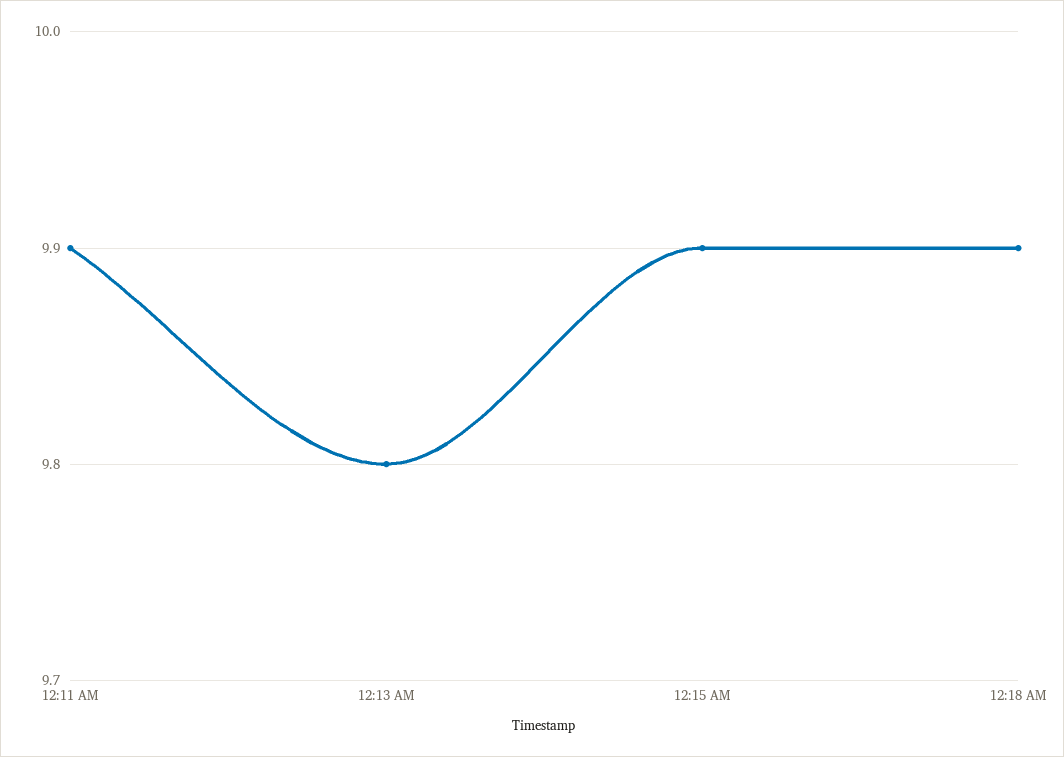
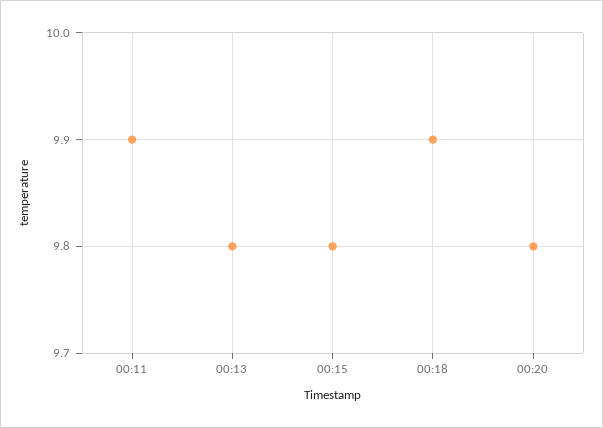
12:15 AM: 9.9 -> 9.8
00:20: none -> 9.8

